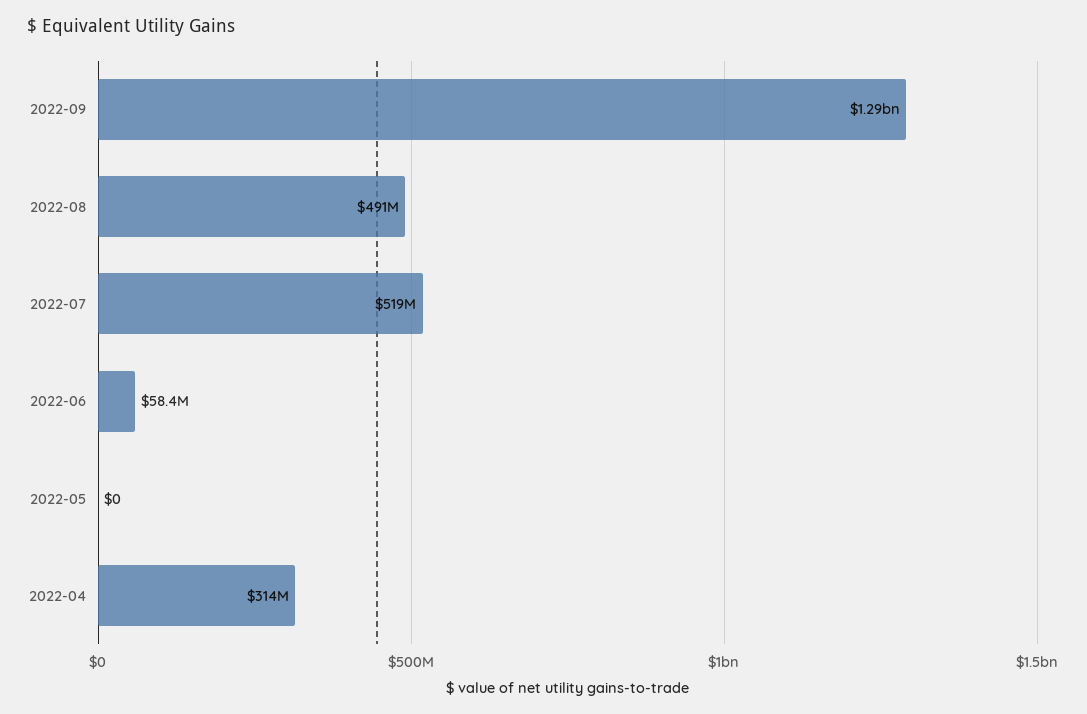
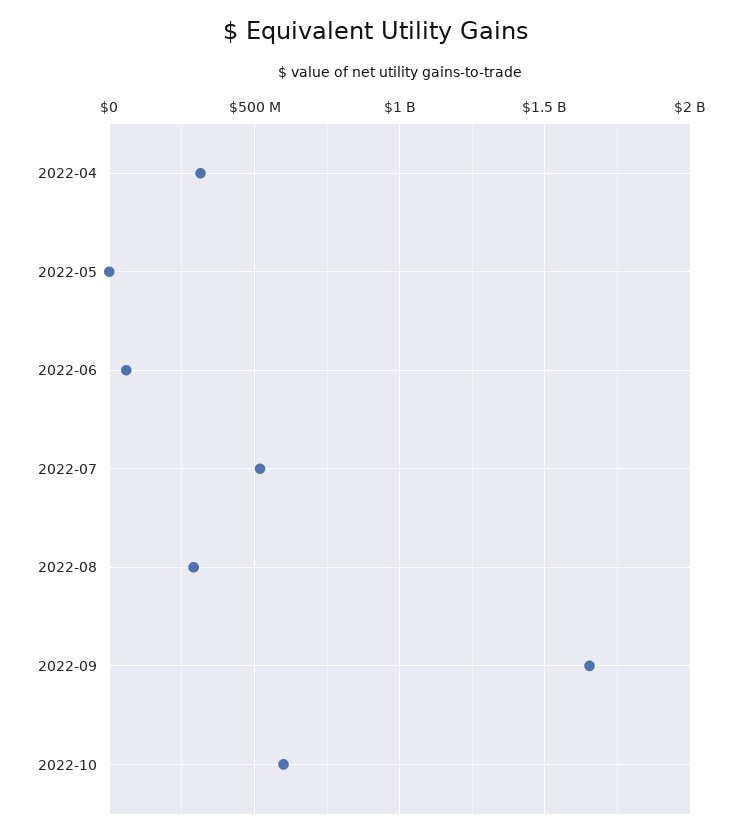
2022-09: 1290000000 -> 1650000000
2022-08: 491000000 -> 300000000
2022-10: none -> 600000000

